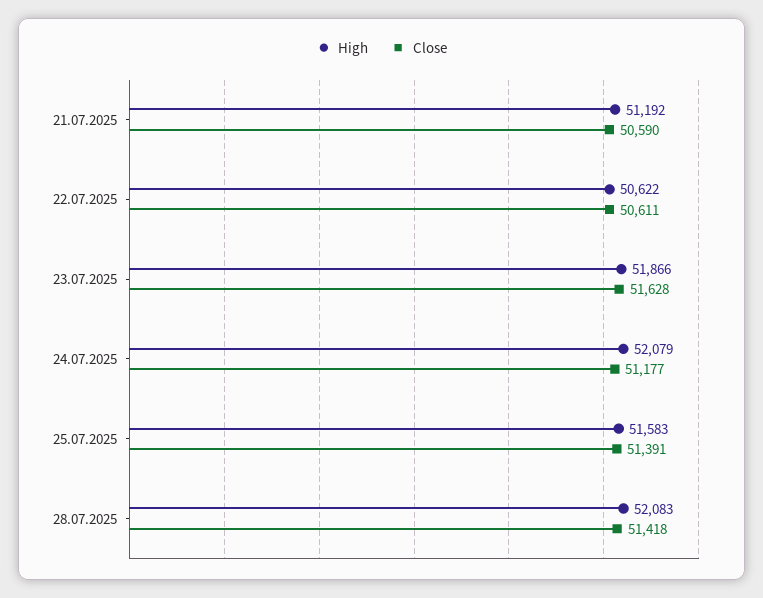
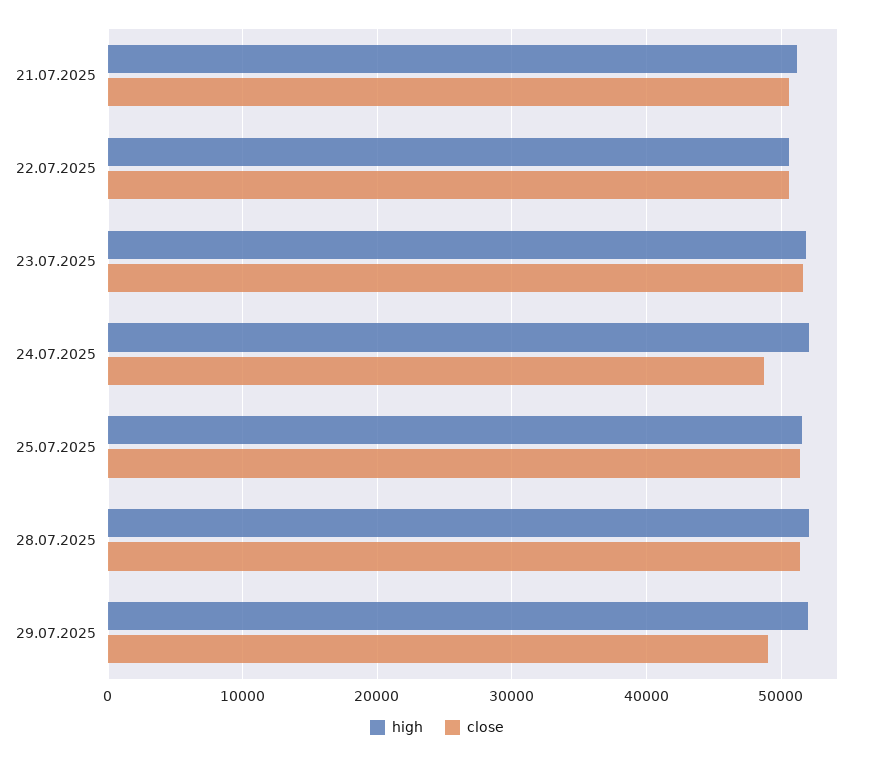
Close, 24.07.2025: 51177 -> 49000
High, 29.07.2025: none -> 52000
Close, 29.07.2025: none -> 49000

